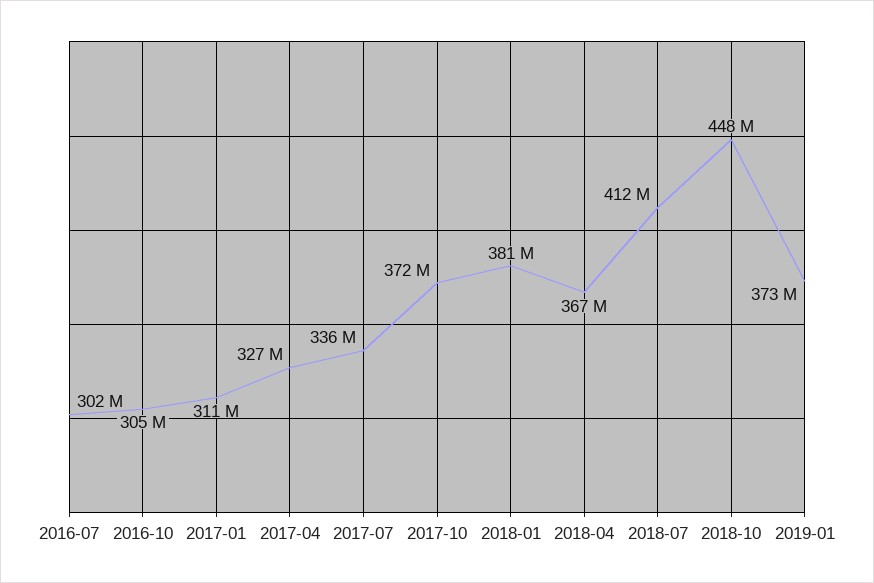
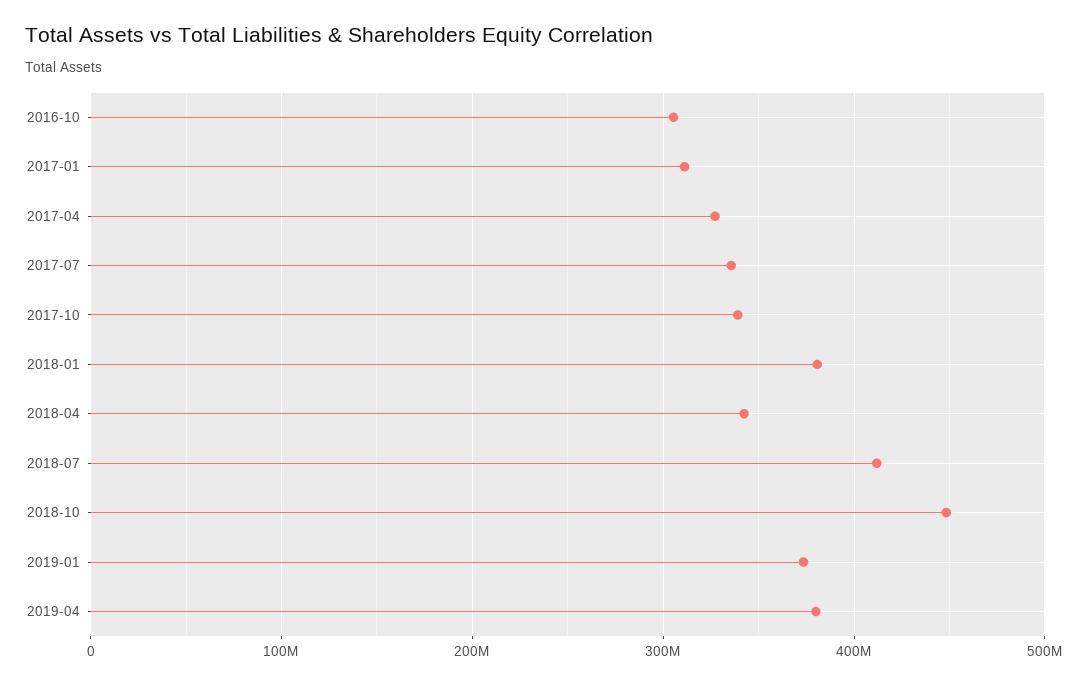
2016-07: 302000000 -> none
2017-10: 372000000 -> 340000000
2018-04: 367000000 -> 340000000
2019-04: none -> 380000000

